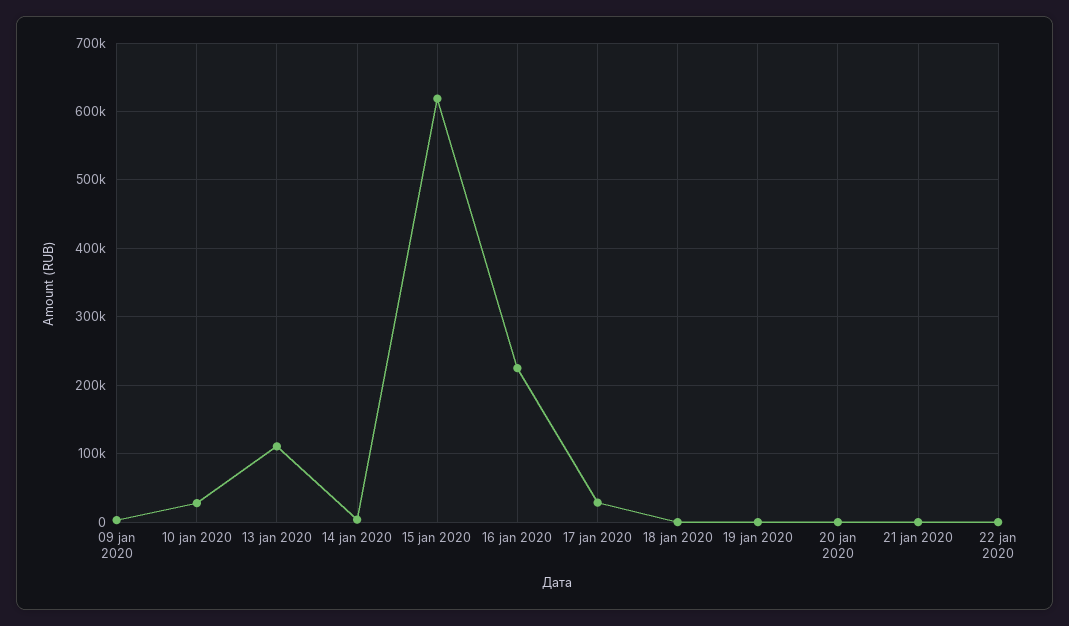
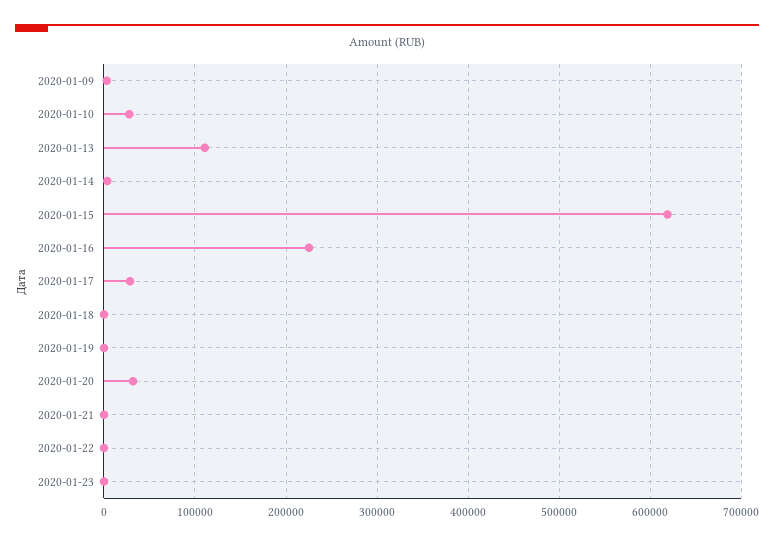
20 jan 2020: 0 -> 30000
2020-01-23: none -> 0

